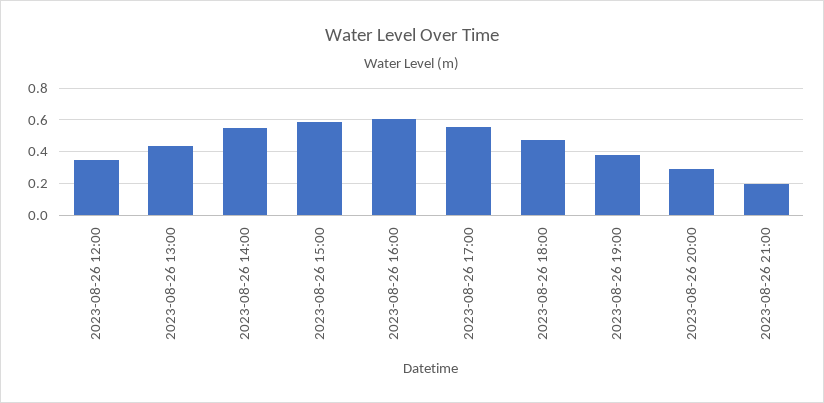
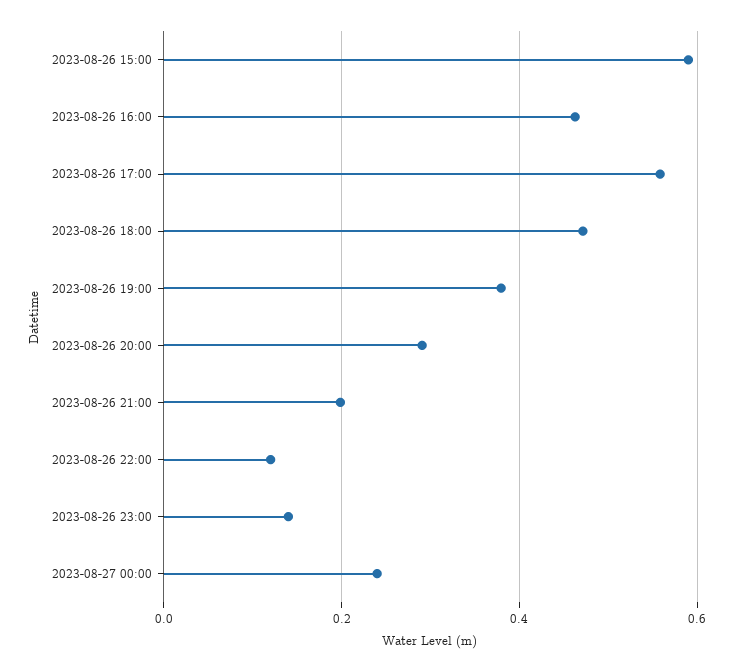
2023-08-26 12:00: 0.35 -> none
2023-08-26 13:00: 0.45 -> none
2023-08-26 14:00: 0.55 -> none
2023-08-26 16:00: 0.6 -> 0.46
2023-08-26 22:00: none -> 0.12
2023-08-26 23:00: none -> 0.14
2023-08-27 00:00: none -> 0.24

